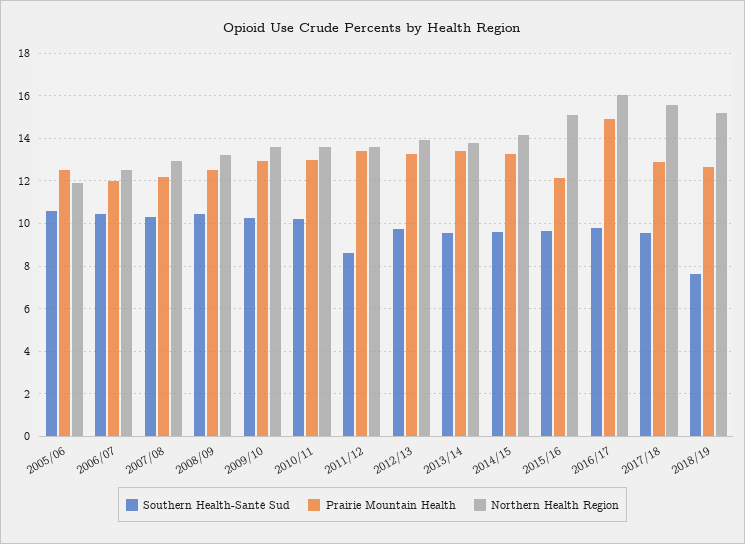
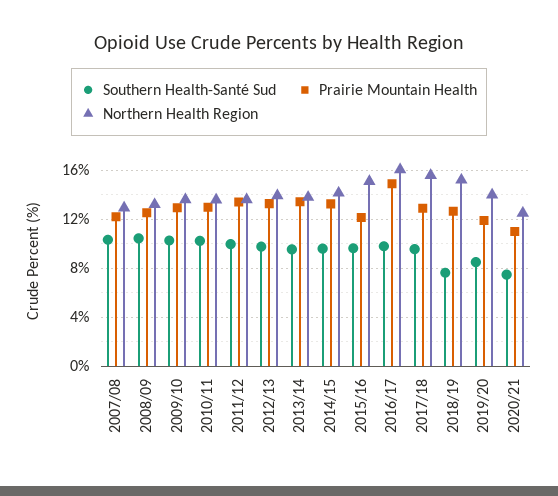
Southern Health-Santé Sud, 2005/06: 10.5 -> none
Prairie Mountain Health, 2005/06: 12.5 -> none
Northern Health Region, 2005/06: 12 -> none
Southern Health-Santé Sud, 2006/07: 10.5 -> none
Prairie Mountain Health, 2006/07: 12 -> none
Northern Health Region, 2006/07: 12.5 -> none
Southern Health-Santé Sud, 2011/12: 8.5 -> 10
Southern Health-Santé Sud, 2019/20: none -> 8.5
Prairie Mountain Health, 2019/20: none -> 12
Northern Health Region, 2019/20: none -> 14
Southern Health-Santé Sud, 2020/21: none -> 7.5
Prairie Mountain Health, 2020/21: none -> 11
Northern Health Region, 2020/21: none -> 12.5

